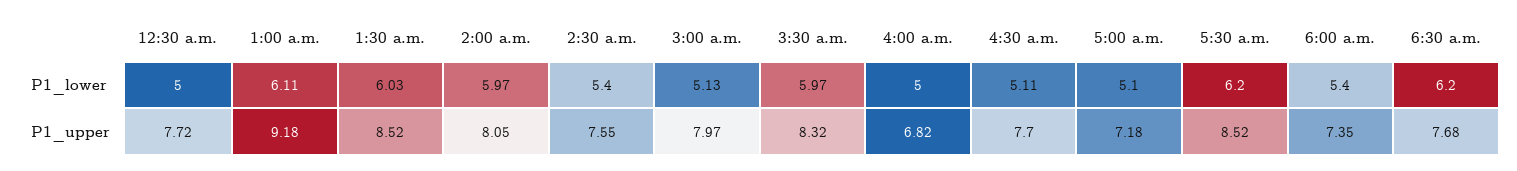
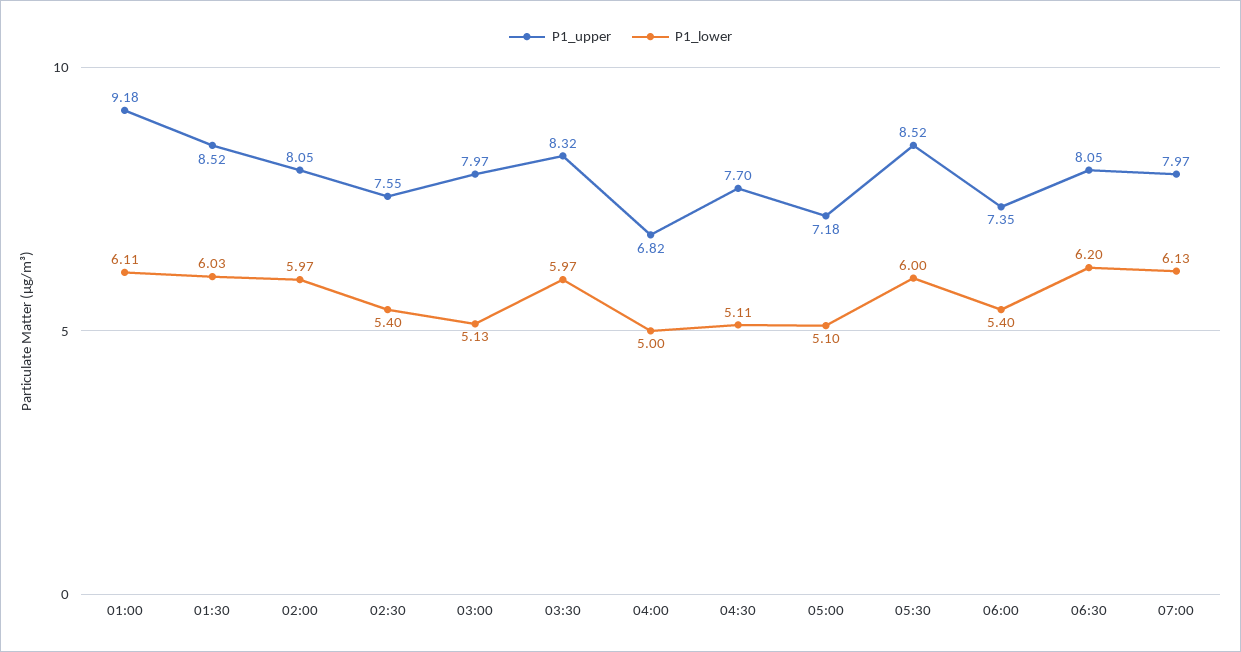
P1_lower, 12:30 a.m.: 5 -> none
P1_lower, 5:30 a.m.: 6.2 -> 6
P1_upper, 12:30 a.m.: 7.72 -> none
P1_upper, 6:30 a.m.: 7.68 -> 8.05
P1_upper, 07:00: none -> 7.97
P1_lower, 07:00: none -> 6.13

